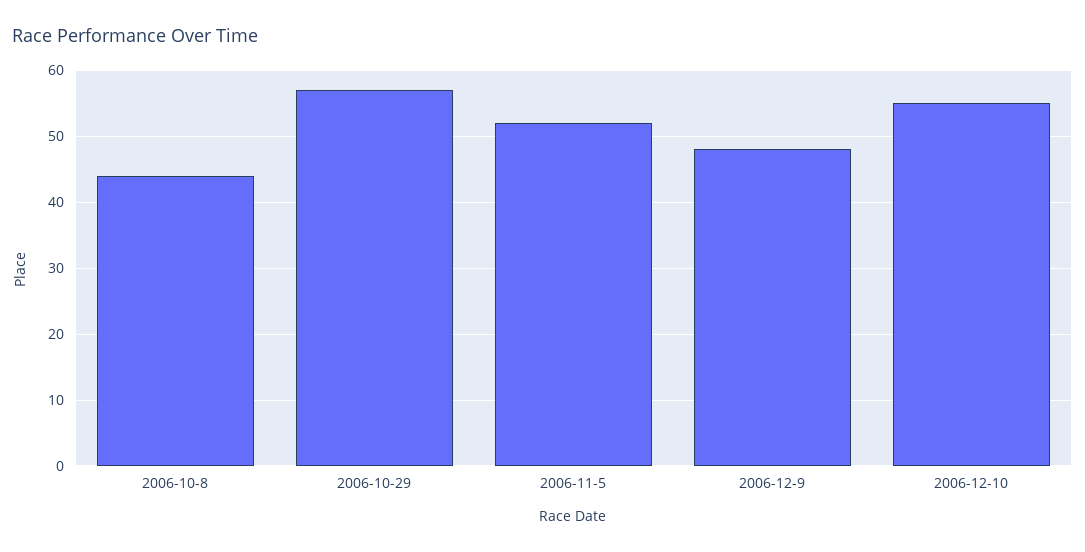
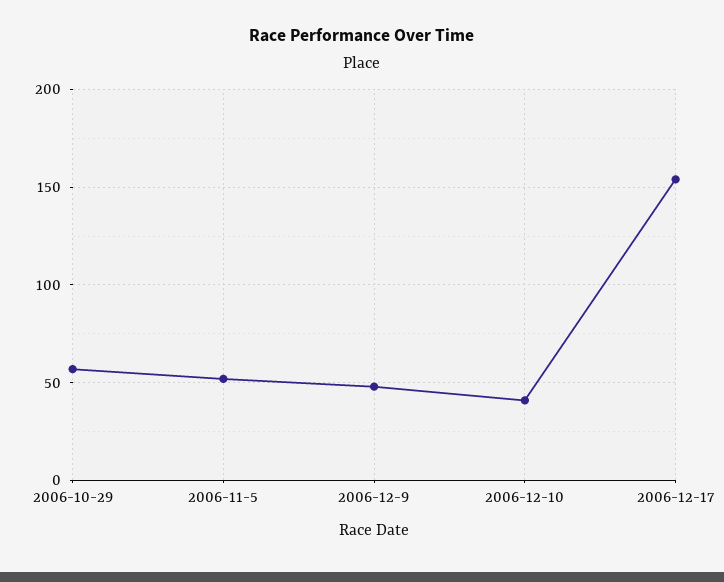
2006-10-8: 44 -> none
2006-12-10: 55 -> 40
2006-12-17: none -> 155

